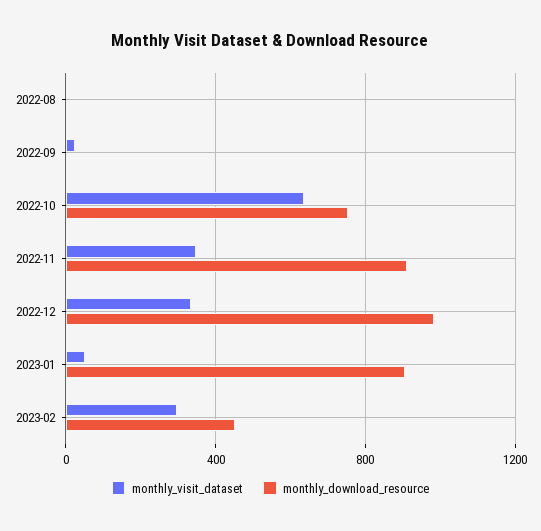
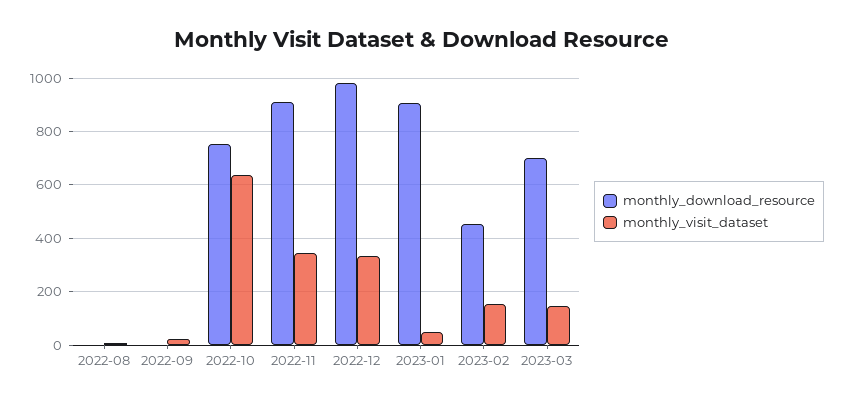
monthly_visit_dataset, 2023-02: 300 -> 150
monthly_download_resource, 2023-03: none -> 700
monthly_visit_dataset, 2023-03: none -> 150

